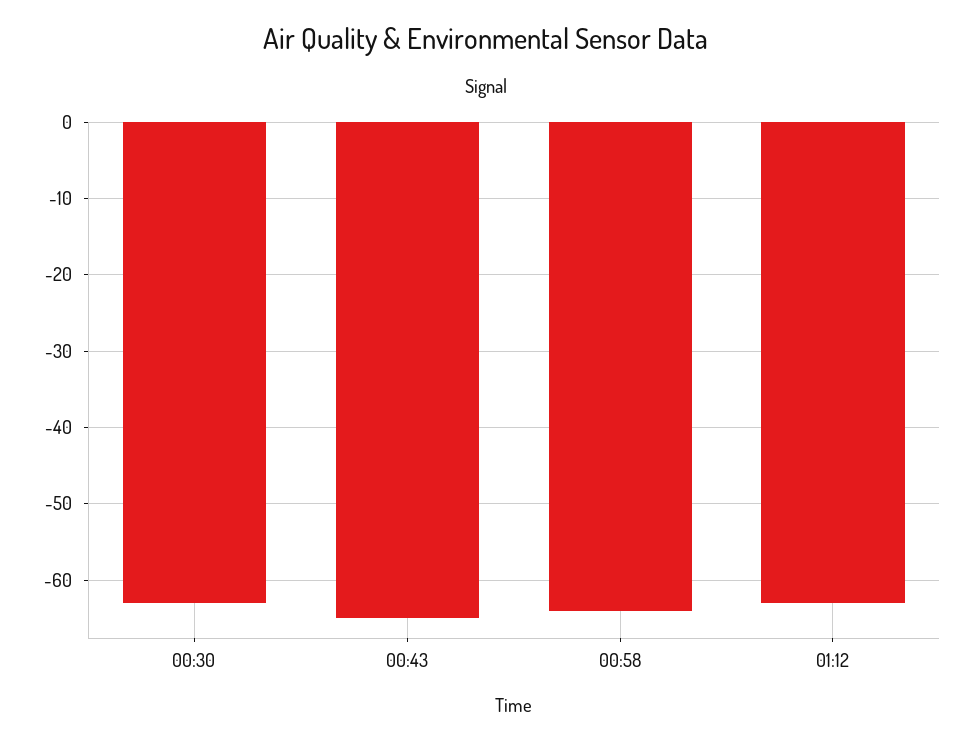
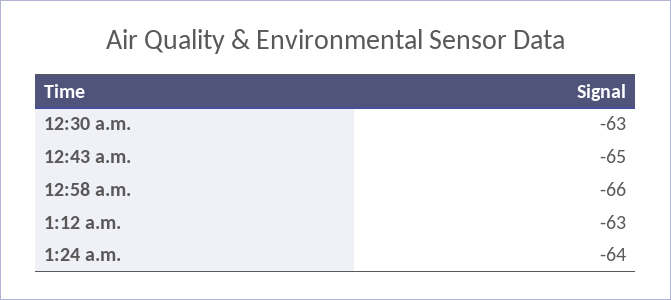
00:58: -64 -> -66
1:24 a.m.: none -> -64

